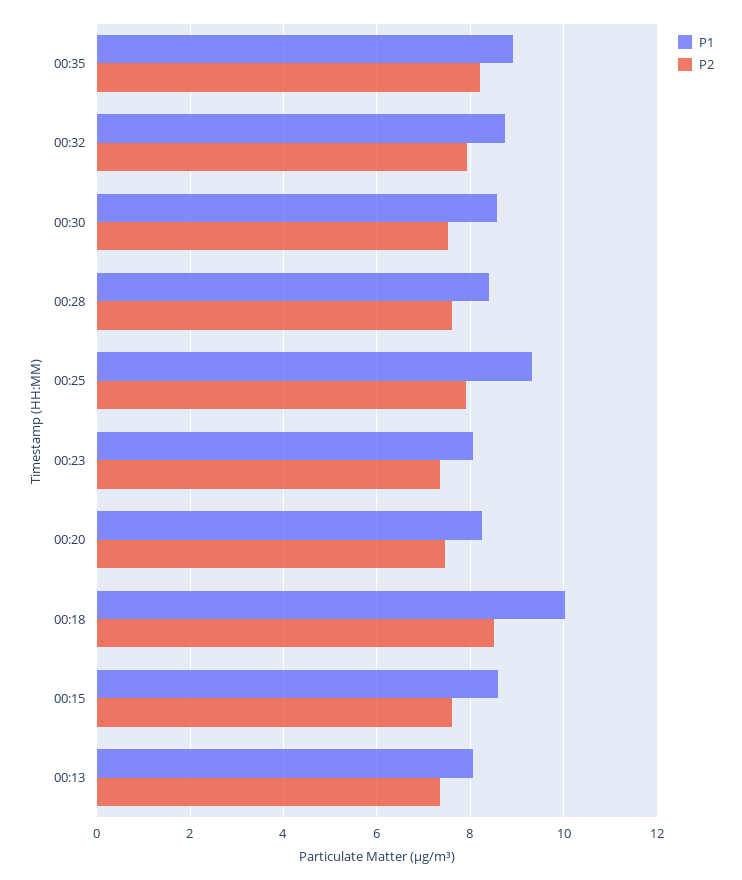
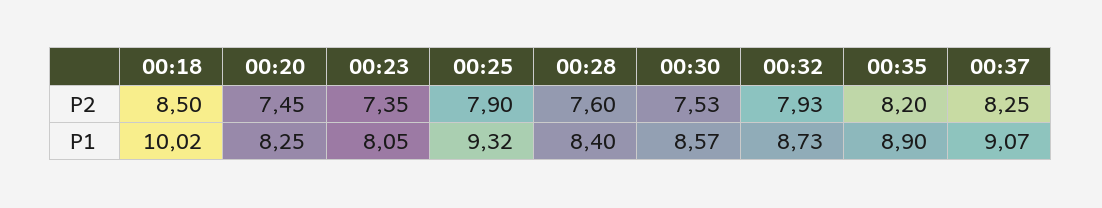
P1, 00:15: 8.6 -> none
P2, 00:15: 7.6 -> none
P1, 00:13: 8 -> none
P2, 00:13: 7.4 -> none
P2, 00:37: none -> 8.25
P1, 00:37: none -> 9.07

